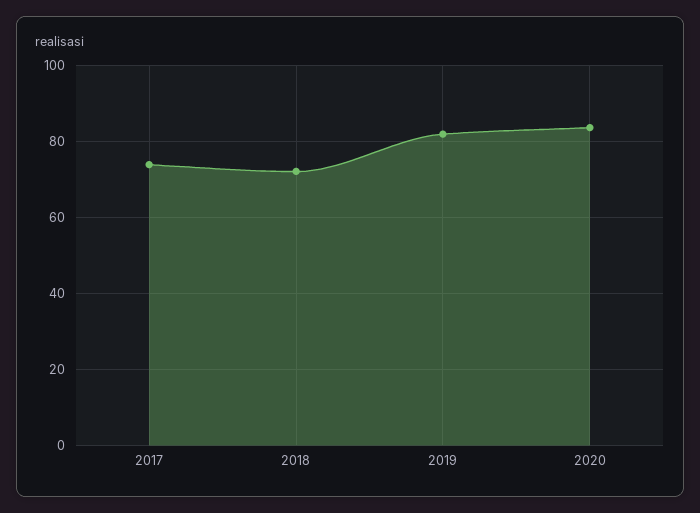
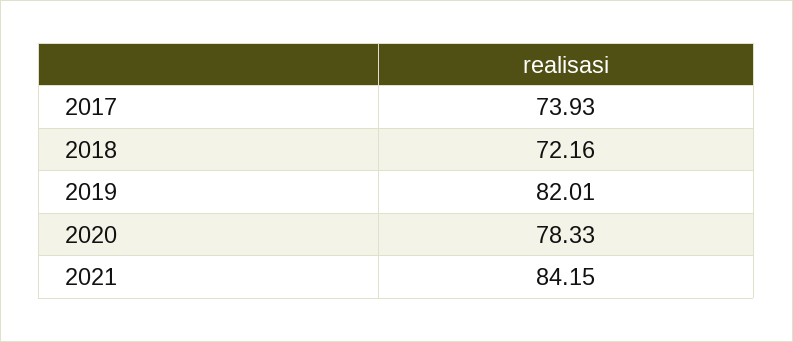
2020: 84 -> 78.33
2021: none -> 84.15

